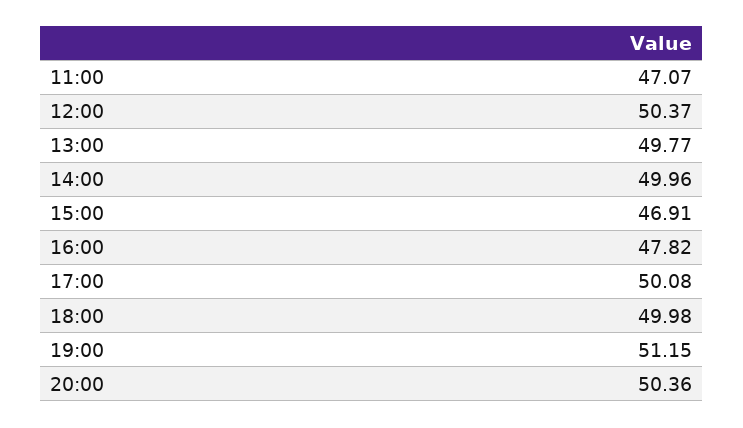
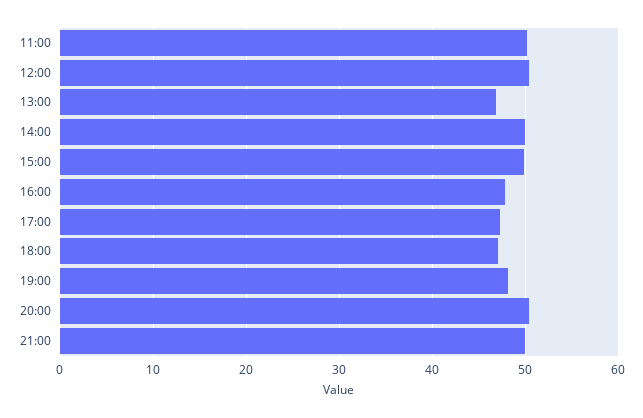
11:00: 47.07 -> 50
13:00: 49.77 -> 47
15:00: 46.91 -> 50
17:00: 50.08 -> 47
18:00: 49.98 -> 47
19:00: 51.15 -> 48
21:00: none -> 50

